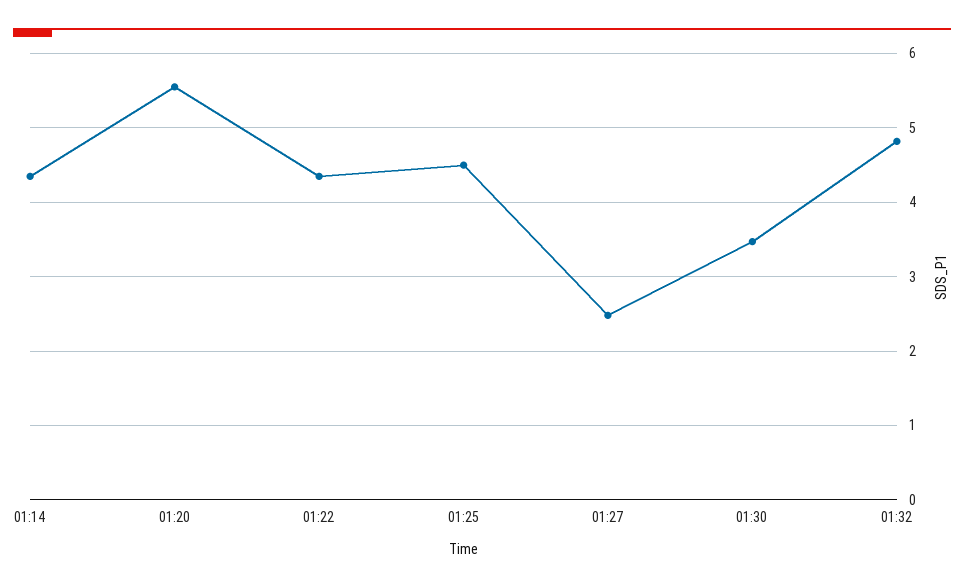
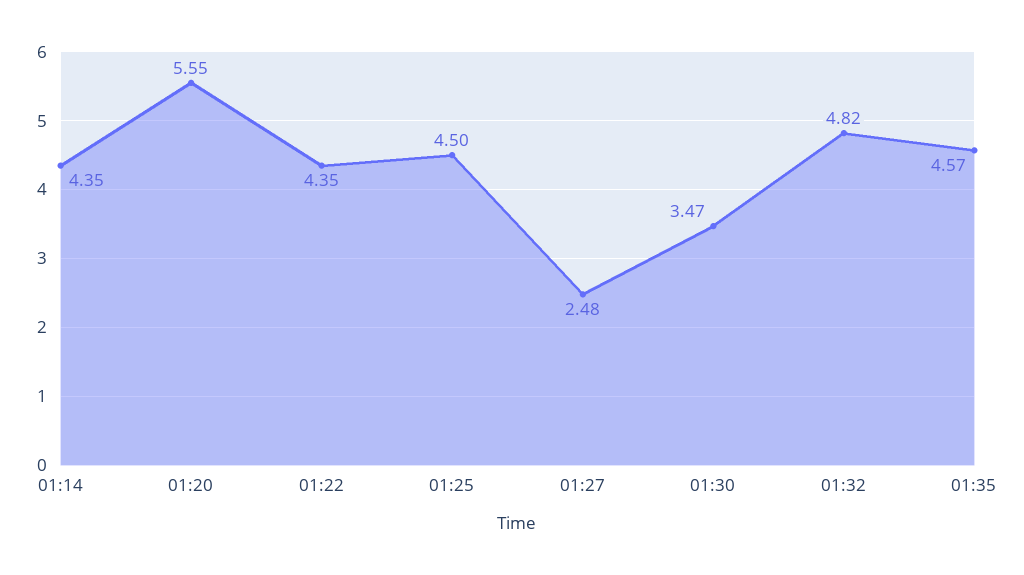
01:35: none -> 4.57

